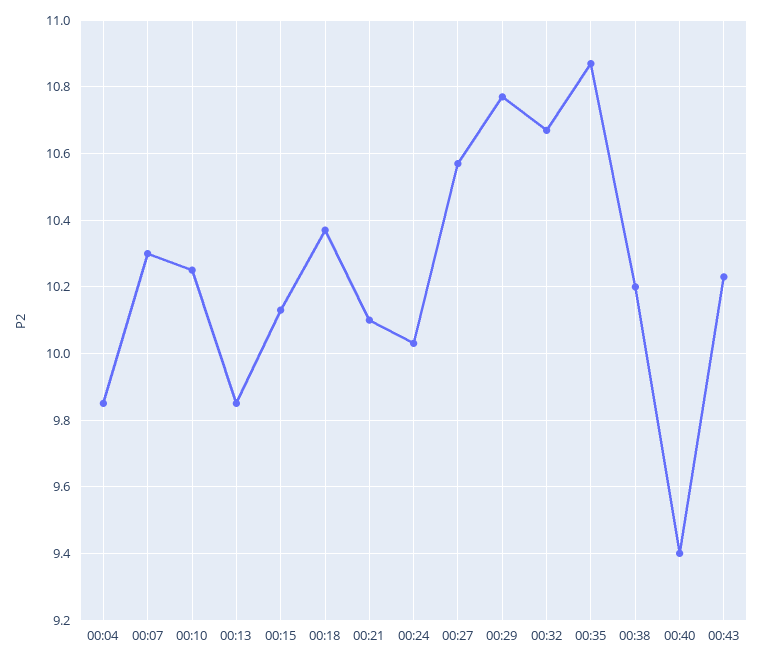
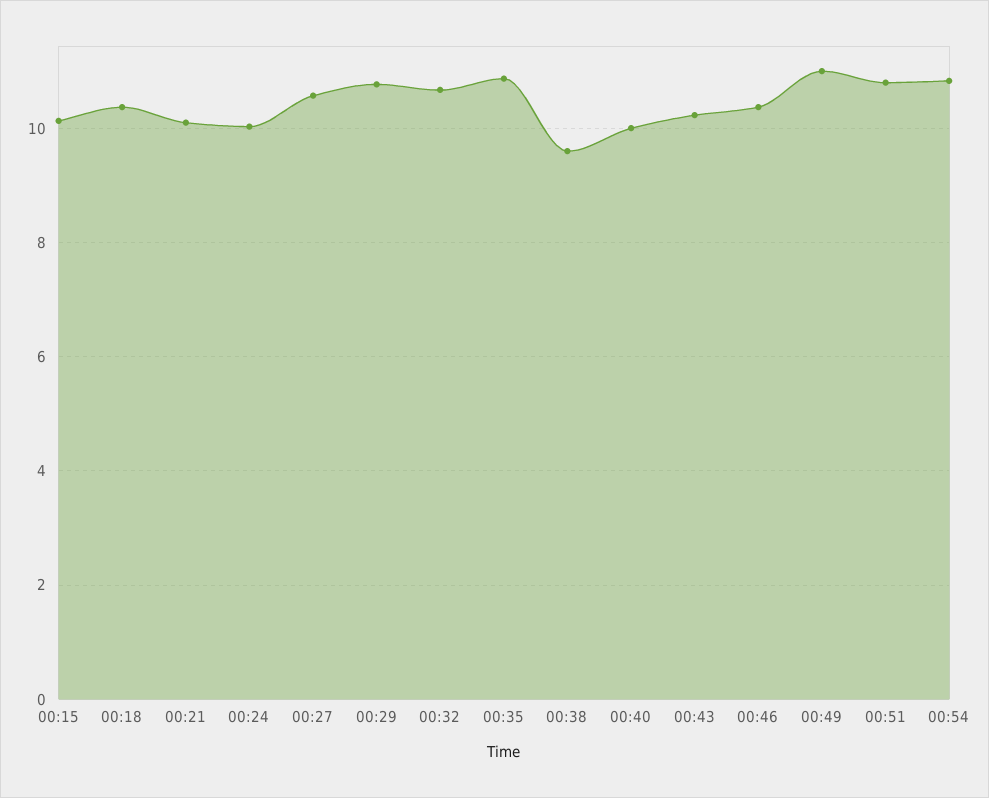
00:04: 9.85 -> none
00:07: 10.3 -> none
00:10: 10.25 -> none
00:13: 9.85 -> none
00:38: 10.2 -> 9.6
00:40: 9.4 -> 10
00:46: none -> 10.4
00:49: none -> 11
00:51: none -> 10.8
00:54: none -> 10.8

